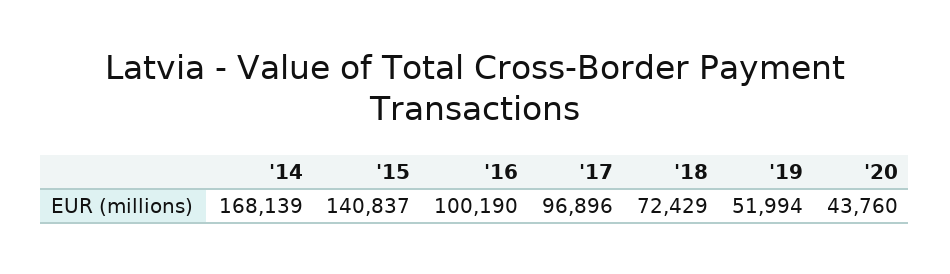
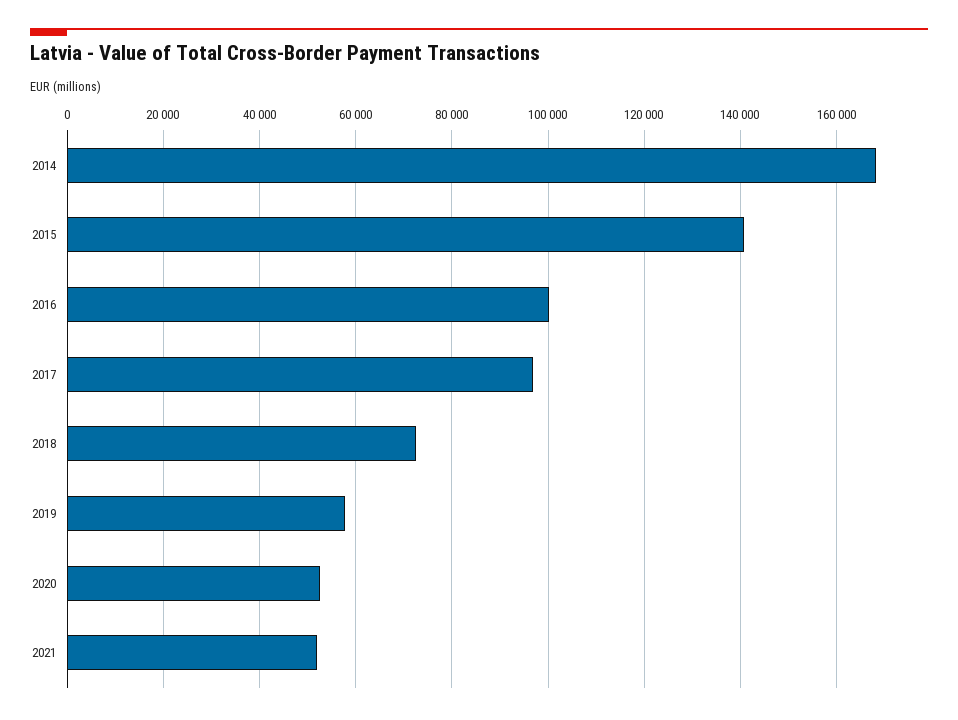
'19: 51994 -> 58000
'20: 43760 -> 52000
2021: none -> 52000

